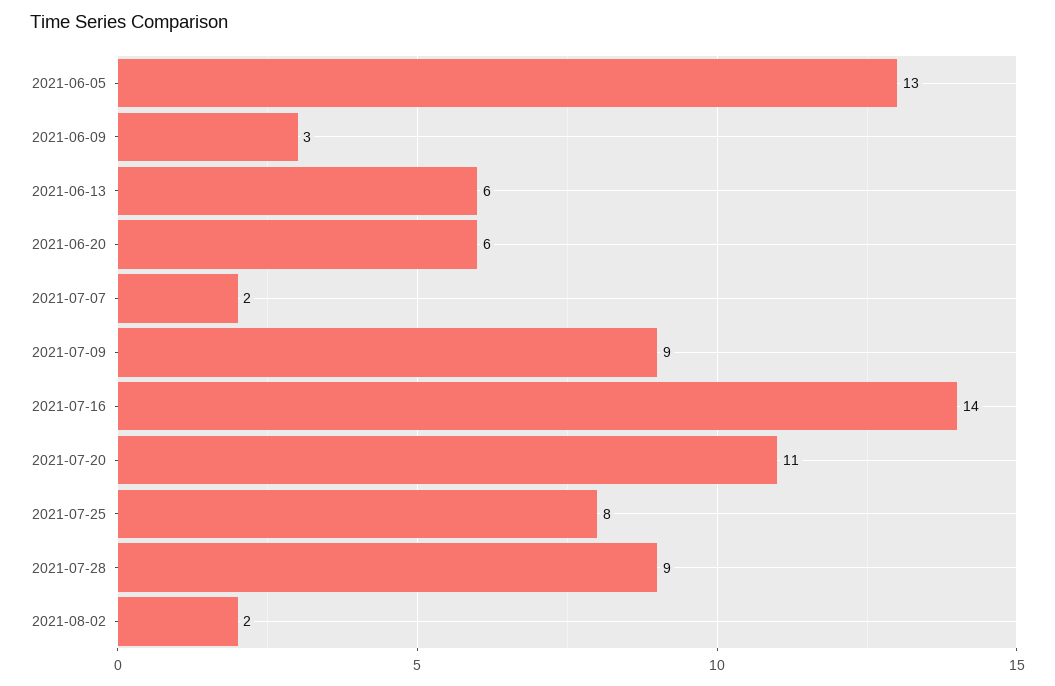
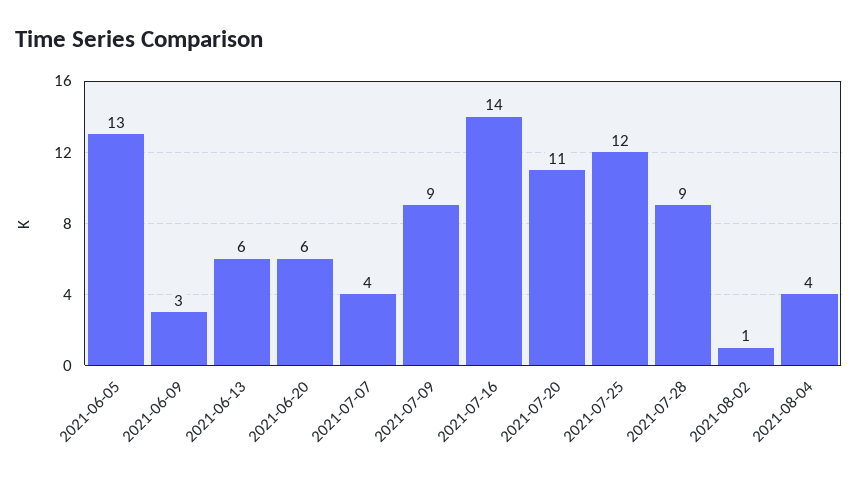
2021-07-07: 2 -> 4
2021-07-25: 8 -> 12
2021-08-02: 2 -> 1
2021-08-04: none -> 4

